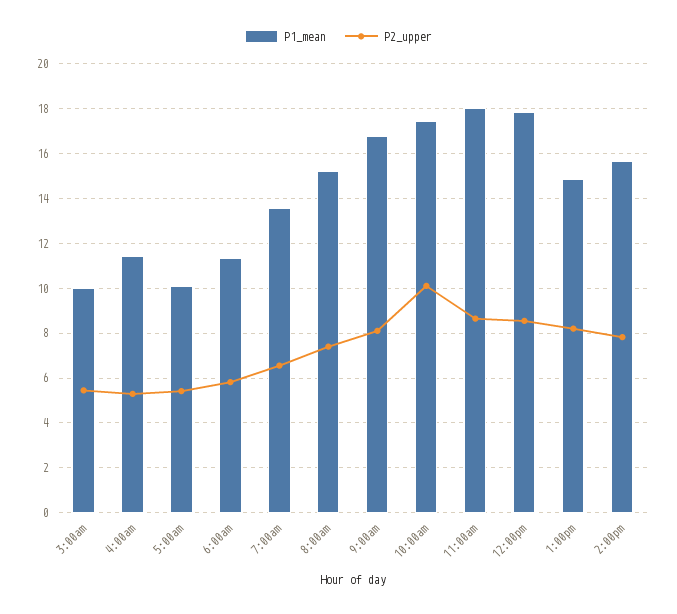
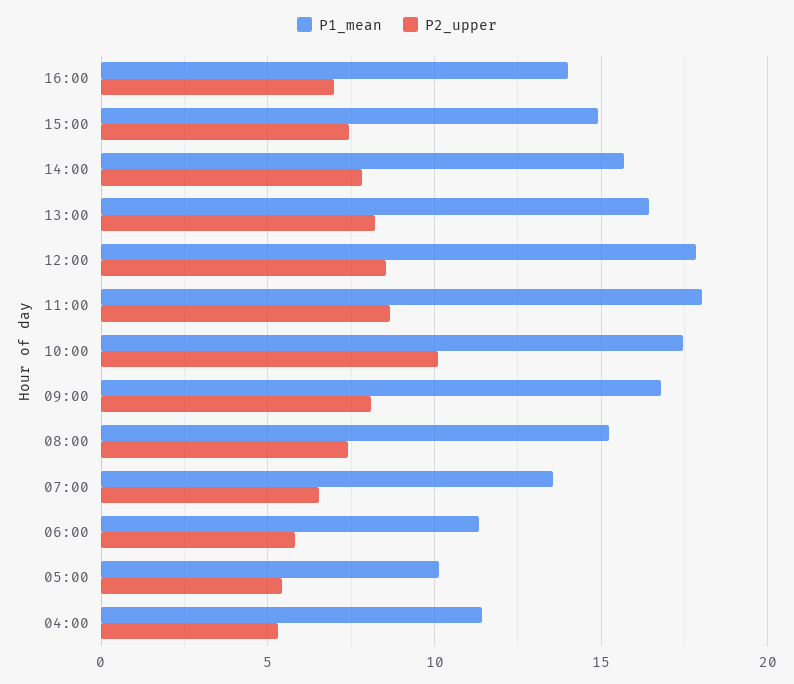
P1_mean, 3:00am: 10 -> none
P2_upper, 3:00am: 5.5 -> none
P1_mean, 1:00pm: 15 -> 16.5
P1_mean, 16:00: none -> 14
P2_upper, 16:00: none -> 7
P1_mean, 15:00: none -> 15
P2_upper, 15:00: none -> 7.5

